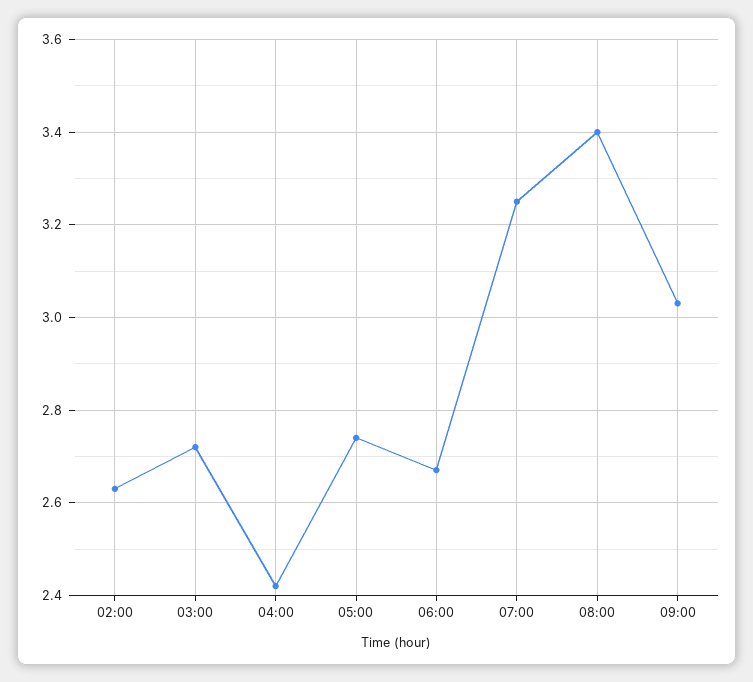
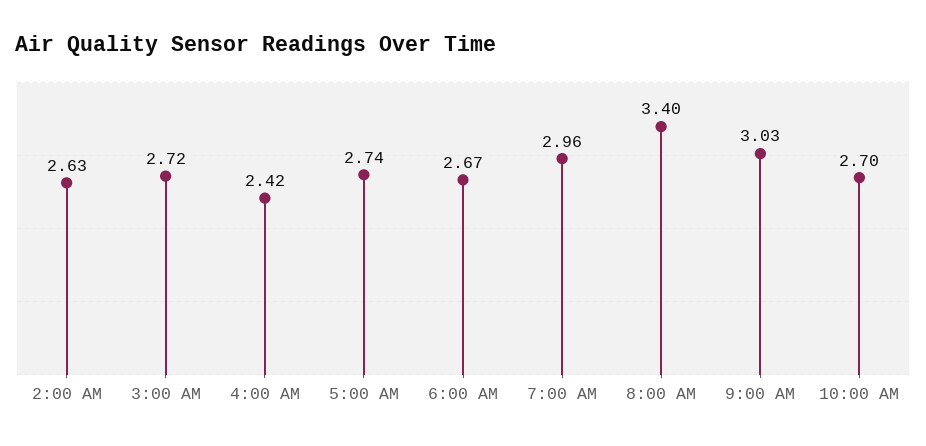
07:00: 3.25 -> 2.96
10:00 AM: none -> 2.7

